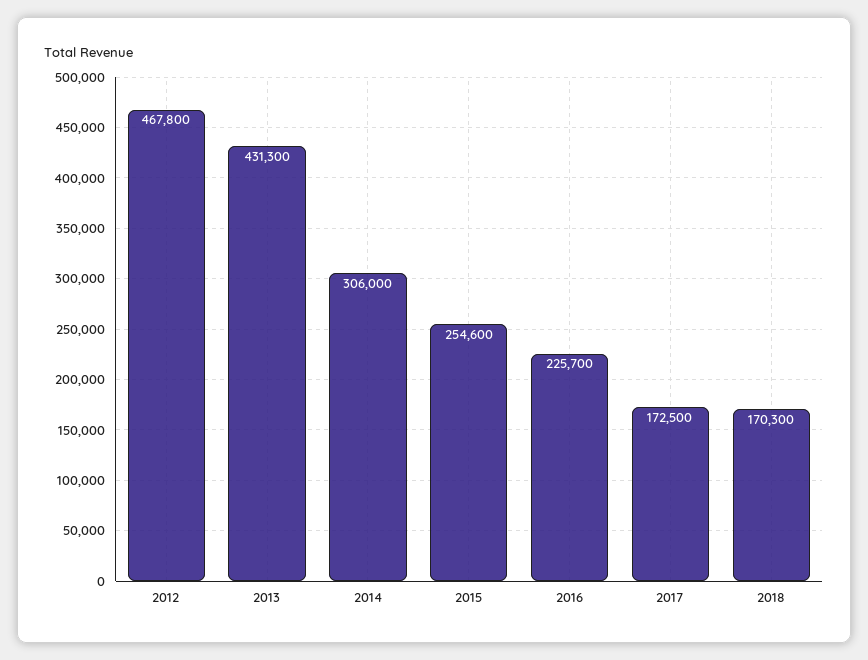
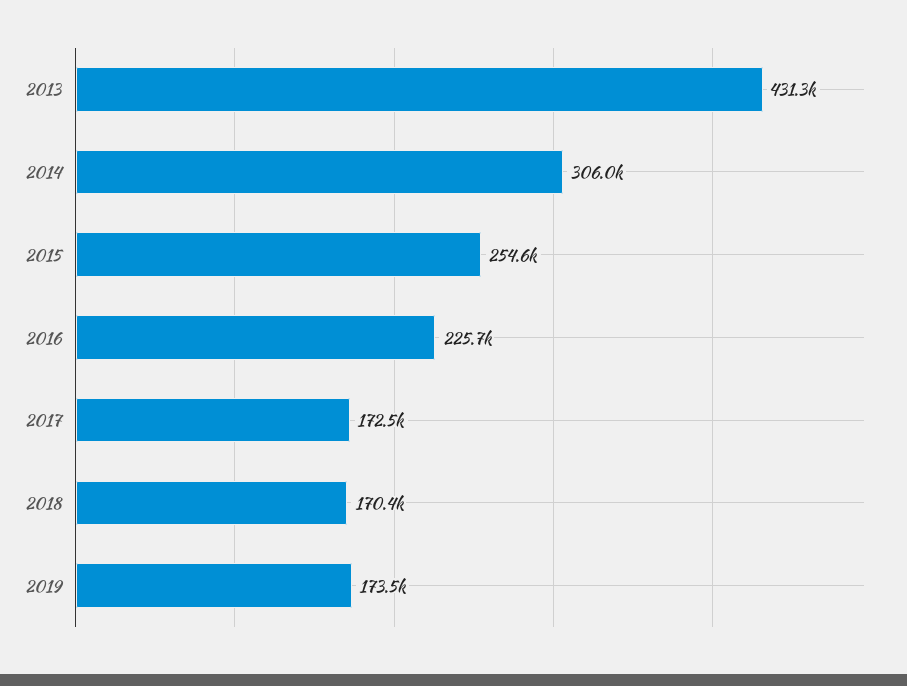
2012: 467800 -> none
2018: 170300 -> 170400
2019: none -> 173500

